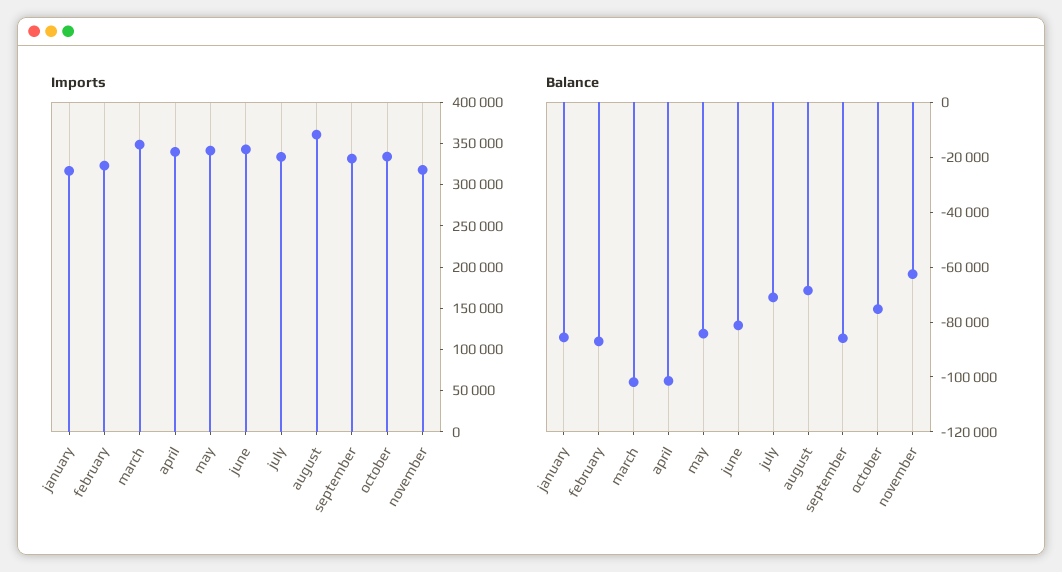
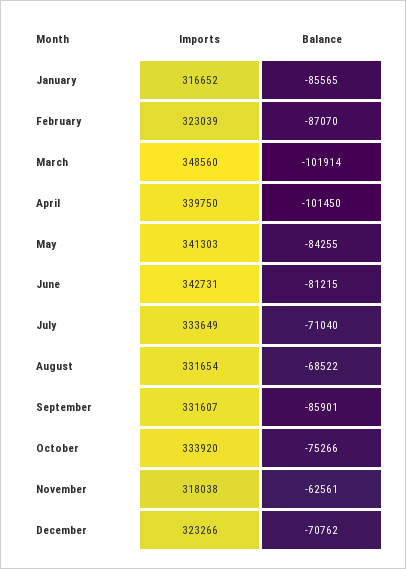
Imports, august: 360000 -> 331654
Imports, December: none -> 323266
Balance, December: none -> -70762

